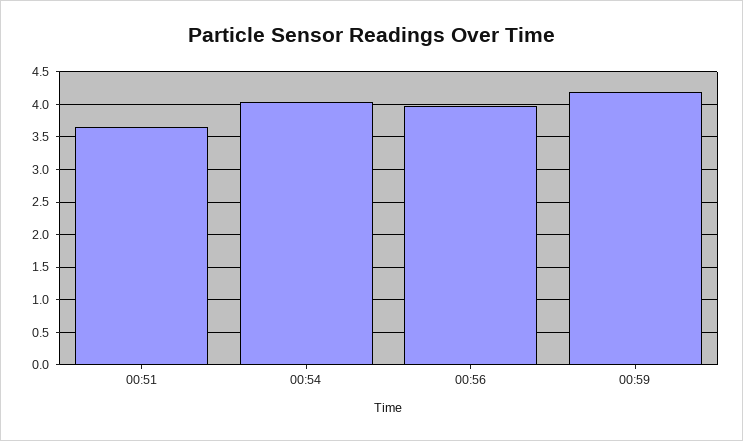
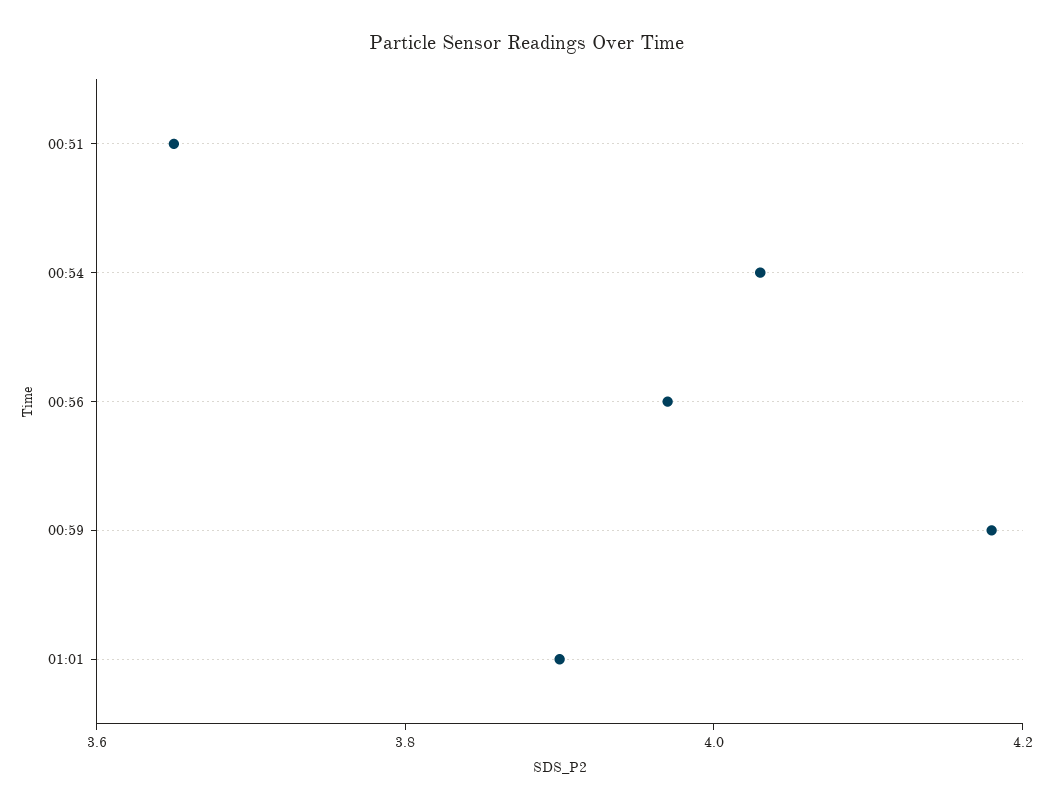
01:01: none -> 3.9

